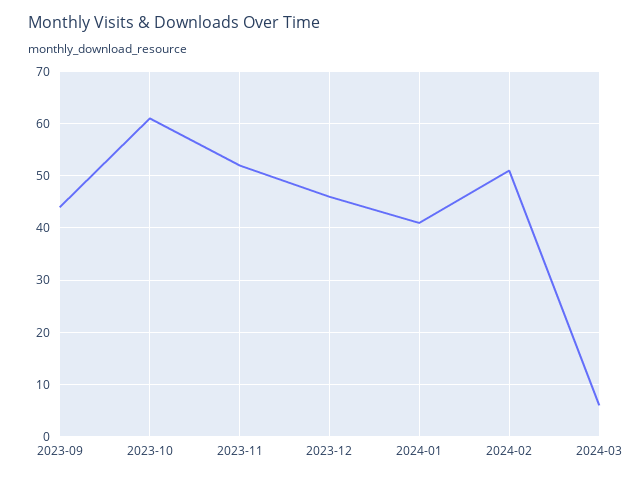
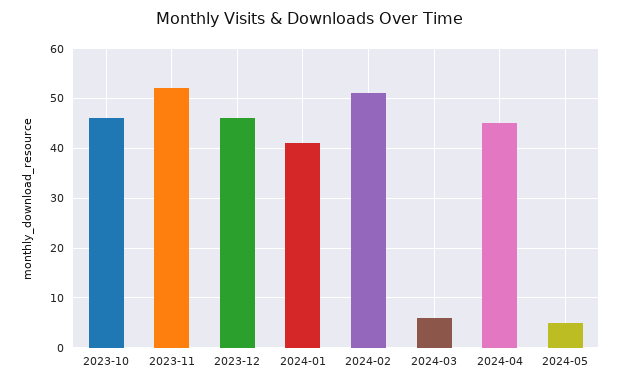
2023-09: 45 -> none
2023-10: 60 -> 45
2024-04: none -> 45
2024-05: none -> 5

